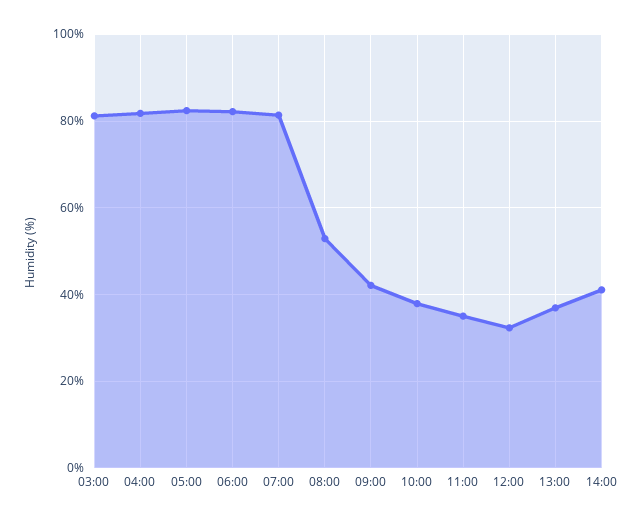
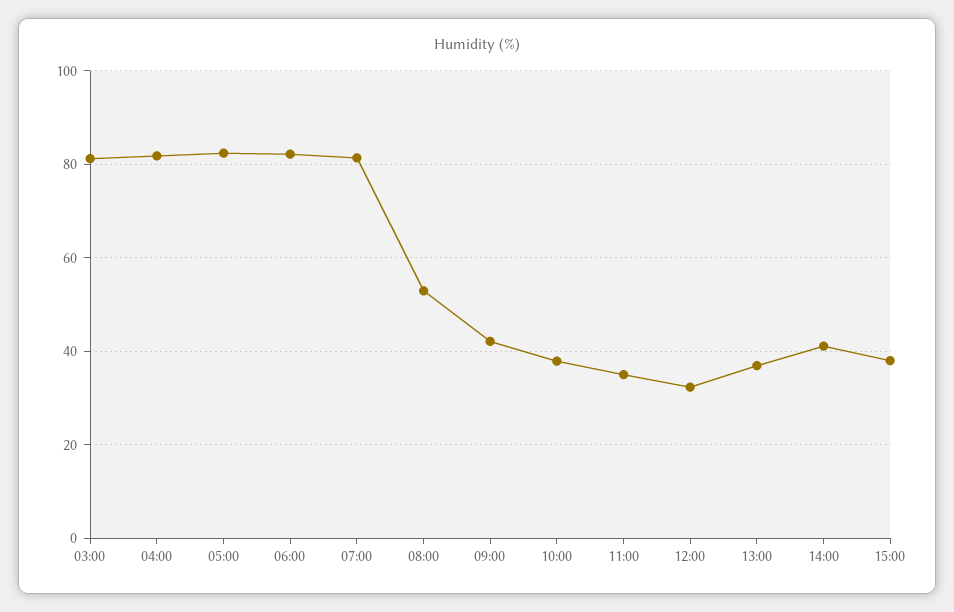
15:00: none -> 38

